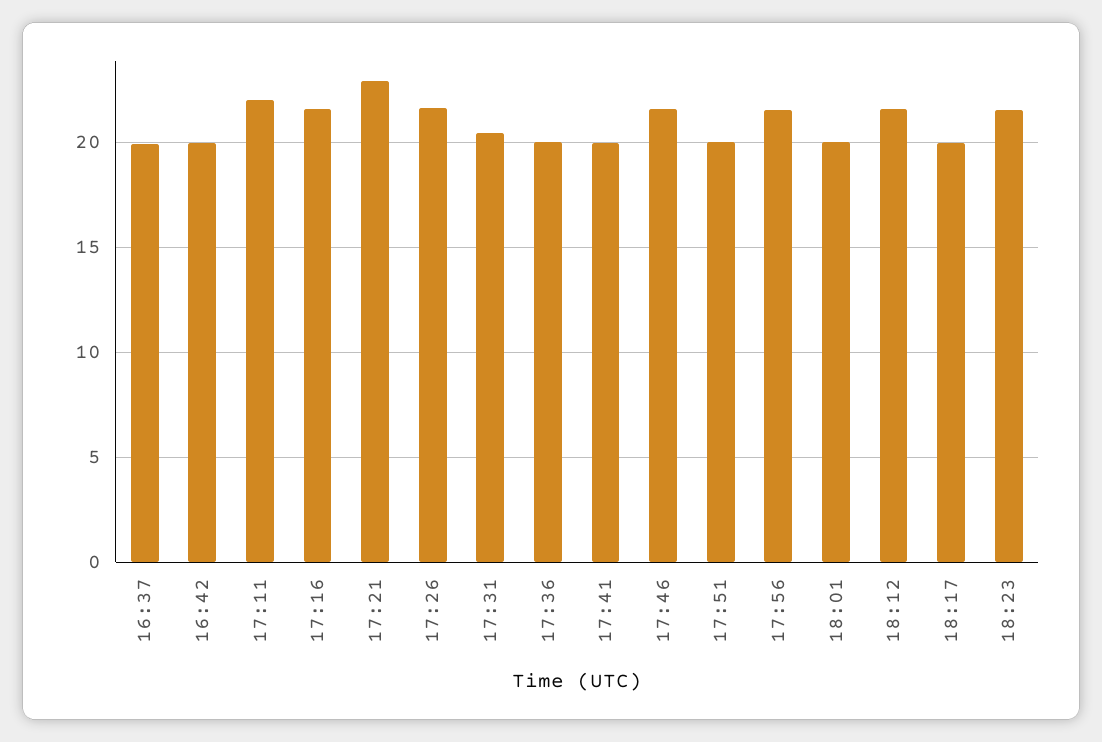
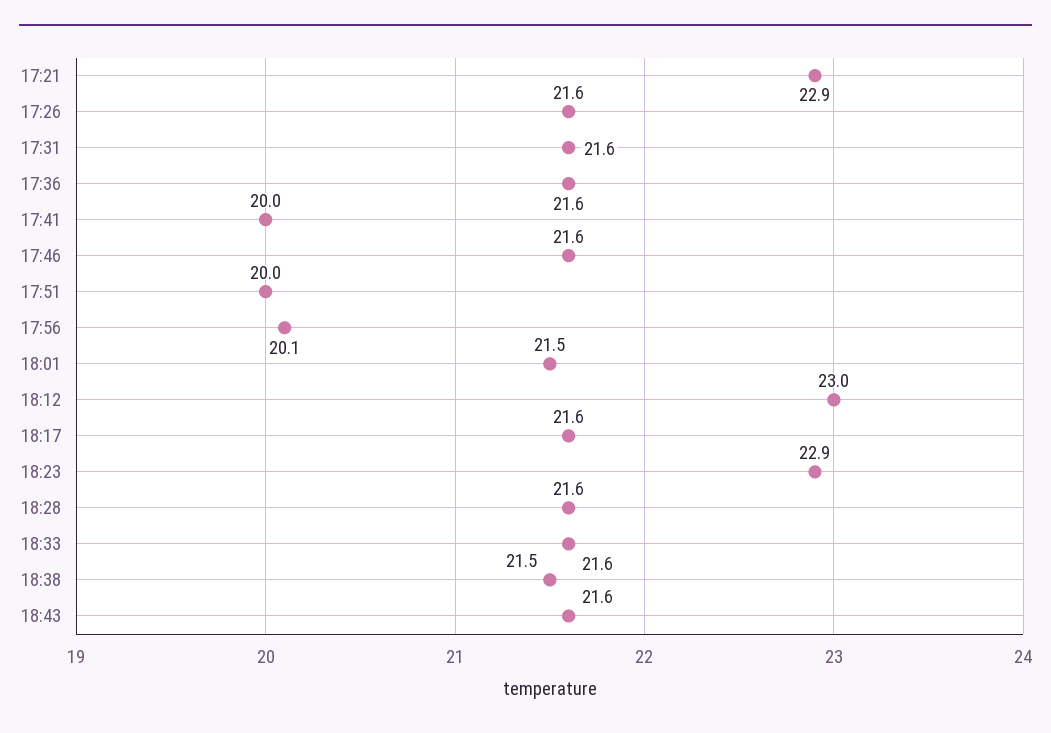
16:37: 20 -> none
16:42: 20 -> none
17:11: 22 -> none
17:16: 21.5 -> none
17:31: 20.5 -> 21.6
17:36: 20 -> 21.6
17:56: 21.5 -> 20.1
18:01: 20 -> 21.5
18:12: 21.5 -> 23
18:17: 20 -> 21.6
18:23: 21.5 -> 22.9
18:28: none -> 21.6
18:33: none -> 21.6
18:38: none -> 21.5
18:43: none -> 21.6

